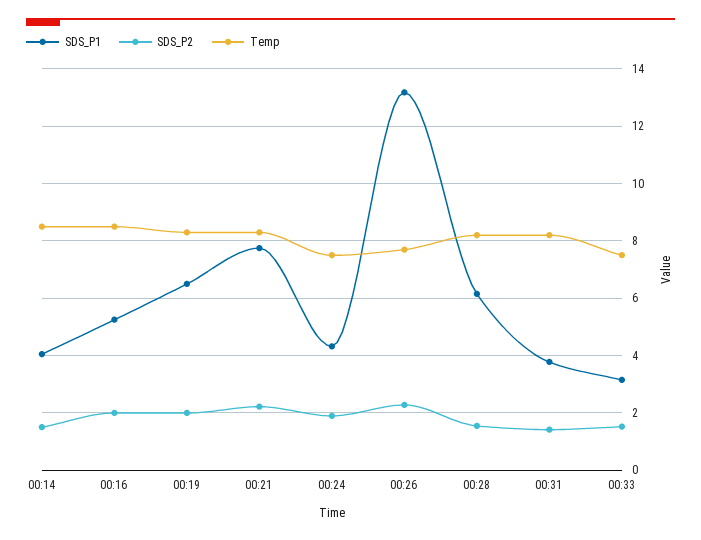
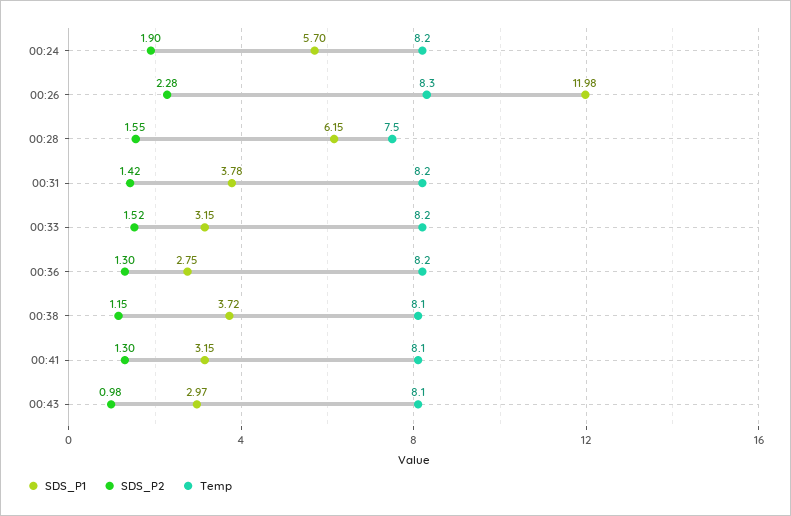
SDS_P1, 00:14: 4 -> none
SDS_P2, 00:14: 1.5 -> none
Temp, 00:14: 8.5 -> none
SDS_P1, 00:16: 5.25 -> none
SDS_P2, 00:16: 2 -> none
Temp, 00:16: 8.5 -> none
SDS_P1, 00:19: 6.5 -> none
SDS_P2, 00:19: 2 -> none
Temp, 00:19: 8.25 -> none
SDS_P1, 00:21: 7.75 -> none
SDS_P2, 00:21: 2.25 -> none
Temp, 00:21: 8.25 -> none
SDS_P1, 00:24: 4.25 -> 5.7
Temp, 00:24: 7.5 -> 8.2
SDS_P1, 00:26: 13.25 -> 11.98
Temp, 00:26: 7.75 -> 8.3
Temp, 00:28: 8.25 -> 7.5
Temp, 00:33: 7.5 -> 8.2
SDS_P1, 00:36: none -> 2.75
SDS_P2, 00:36: none -> 1.3
Temp, 00:36: none -> 8.2
SDS_P1, 00:38: none -> 3.72
SDS_P2, 00:38: none -> 1.15
Temp, 00:38: none -> 8.1
SDS_P1, 00:41: none -> 3.15
SDS_P2, 00:41: none -> 1.3
Temp, 00:41: none -> 8.1
SDS_P1, 00:43: none -> 2.97
SDS_P2, 00:43: none -> 0.98
Temp, 00:43: none -> 8.1

